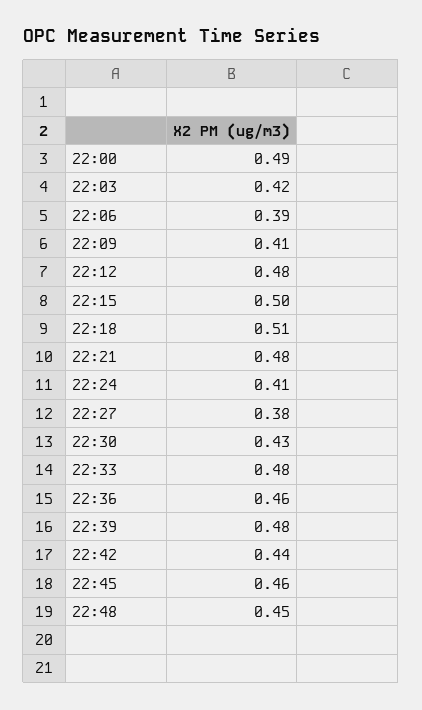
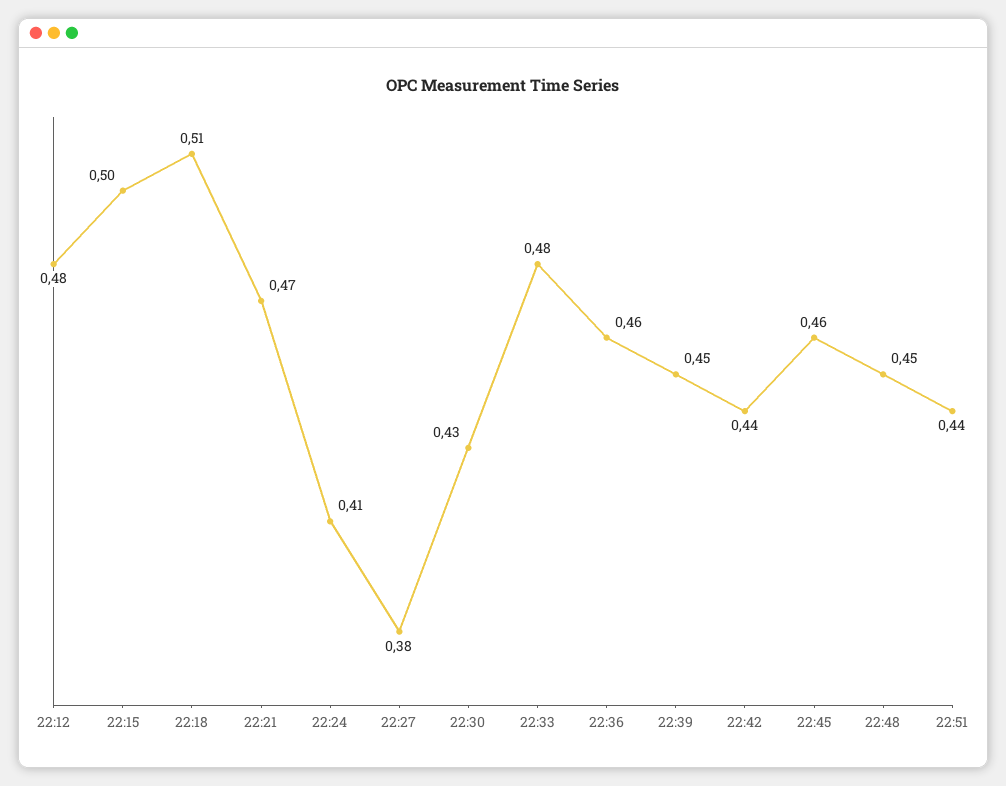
22:00: 0.49 -> none
22:03: 0.42 -> none
22:06: 0.39 -> none
22:09: 0.41 -> none
22:21: 0.48 -> 0.47
22:39: 0.48 -> 0.45
22:51: none -> 0.44

